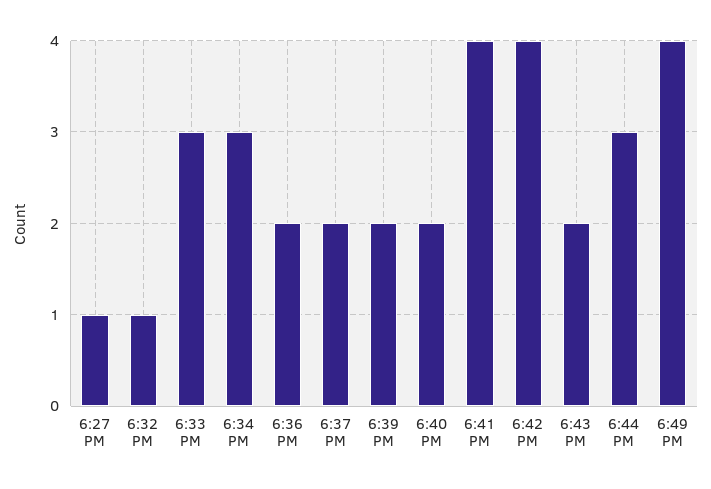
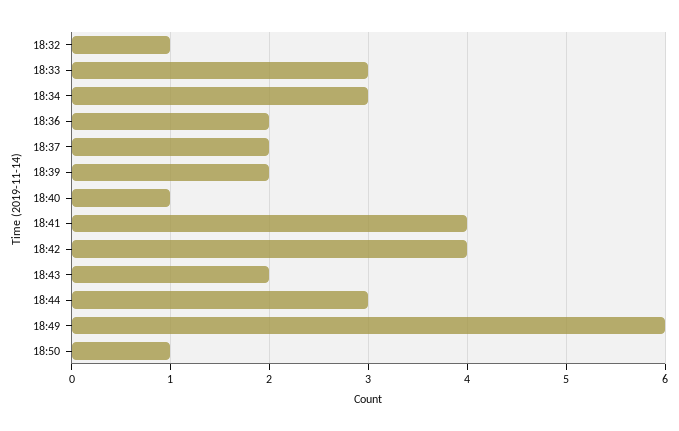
6:27 PM: 1 -> none
6:40 PM: 2 -> 1
6:49 PM: 4 -> 6
18:50: none -> 1

